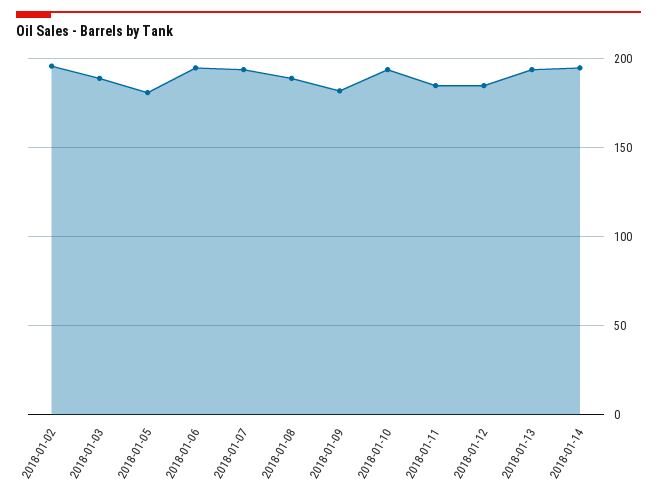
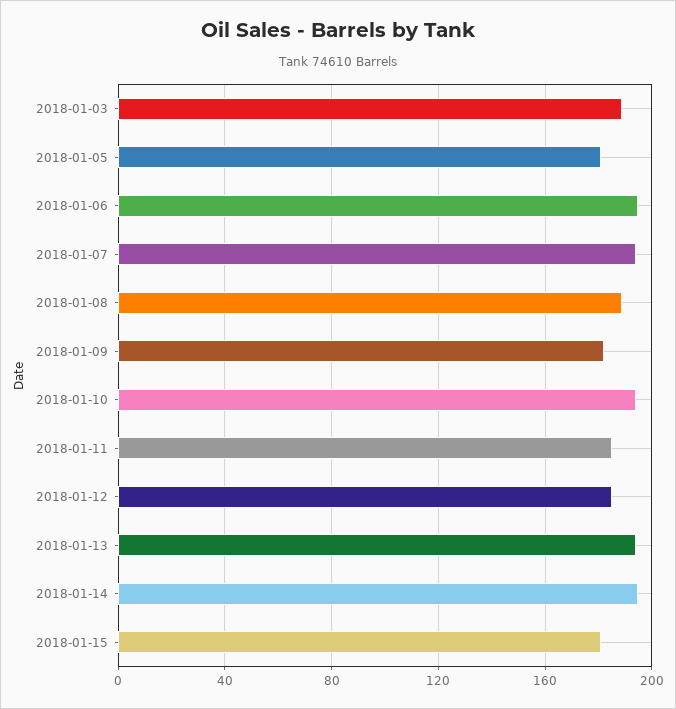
2018-01-02: 195 -> none
2018-01-15: none -> 180

